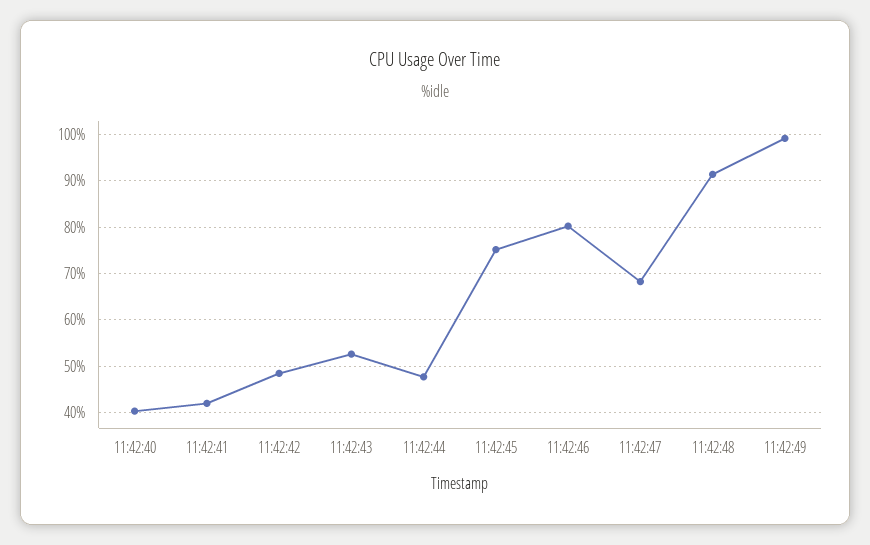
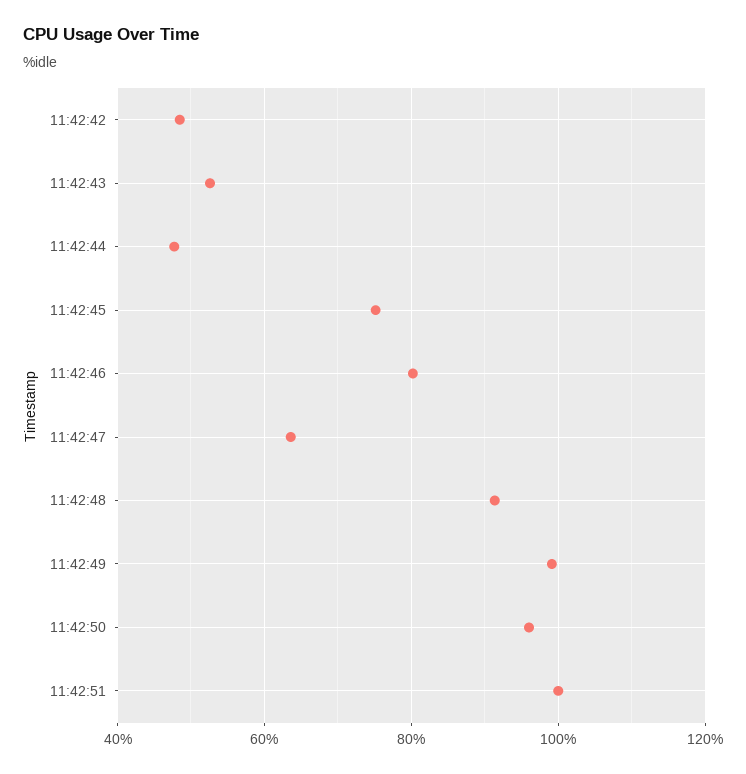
11:42:40: 40 -> none
11:42:41: 42 -> none
11:42:47: 68 -> 64
11:42:50: none -> 96
11:42:51: none -> 100

